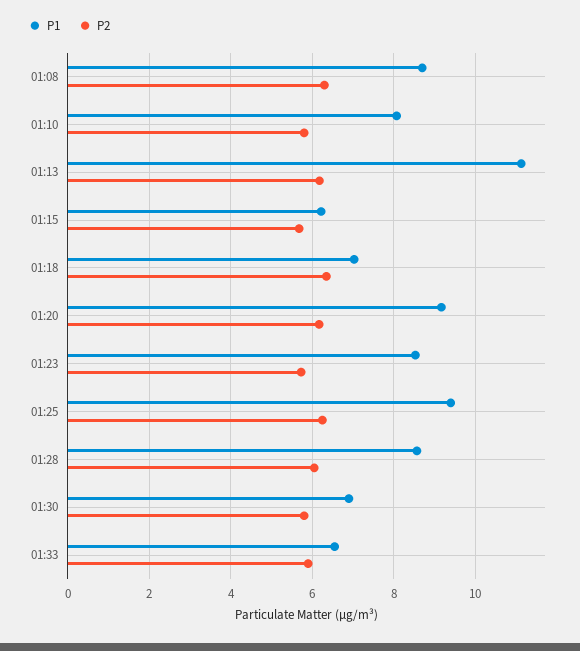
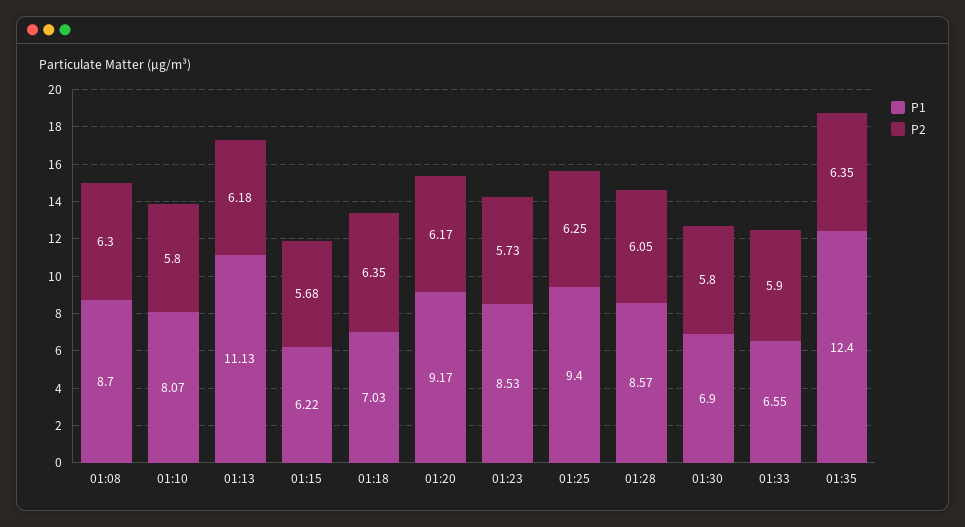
P1, 01:35: none -> 12.4
P2, 01:35: none -> 6.35

